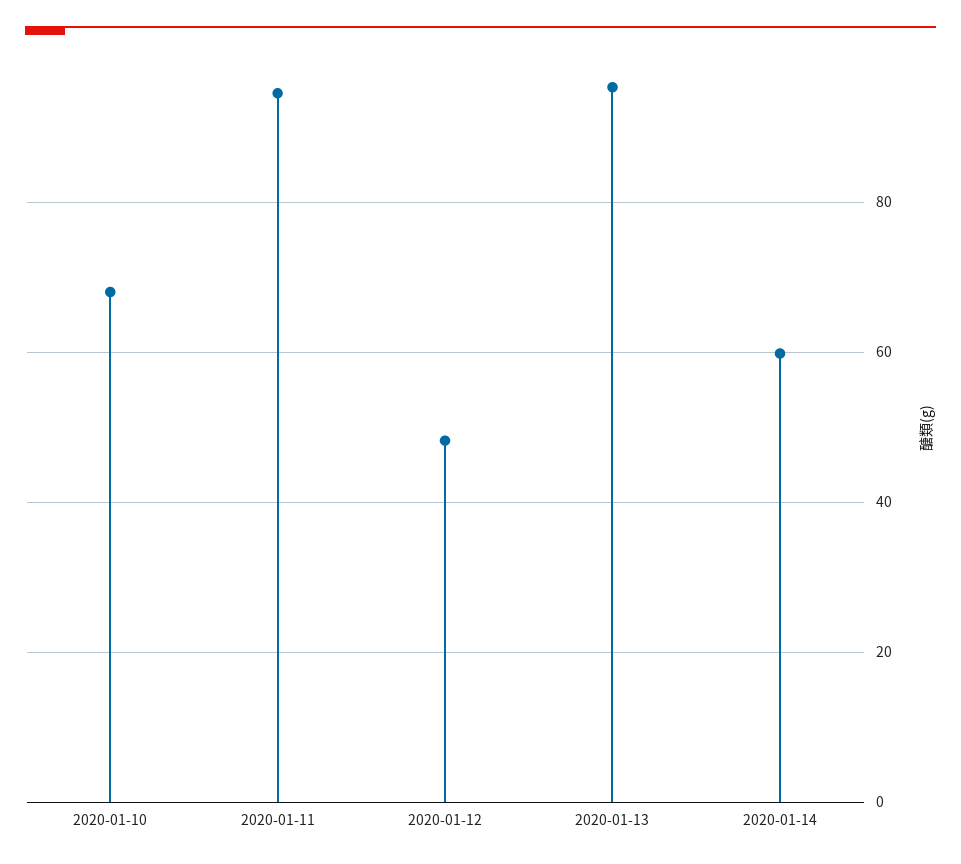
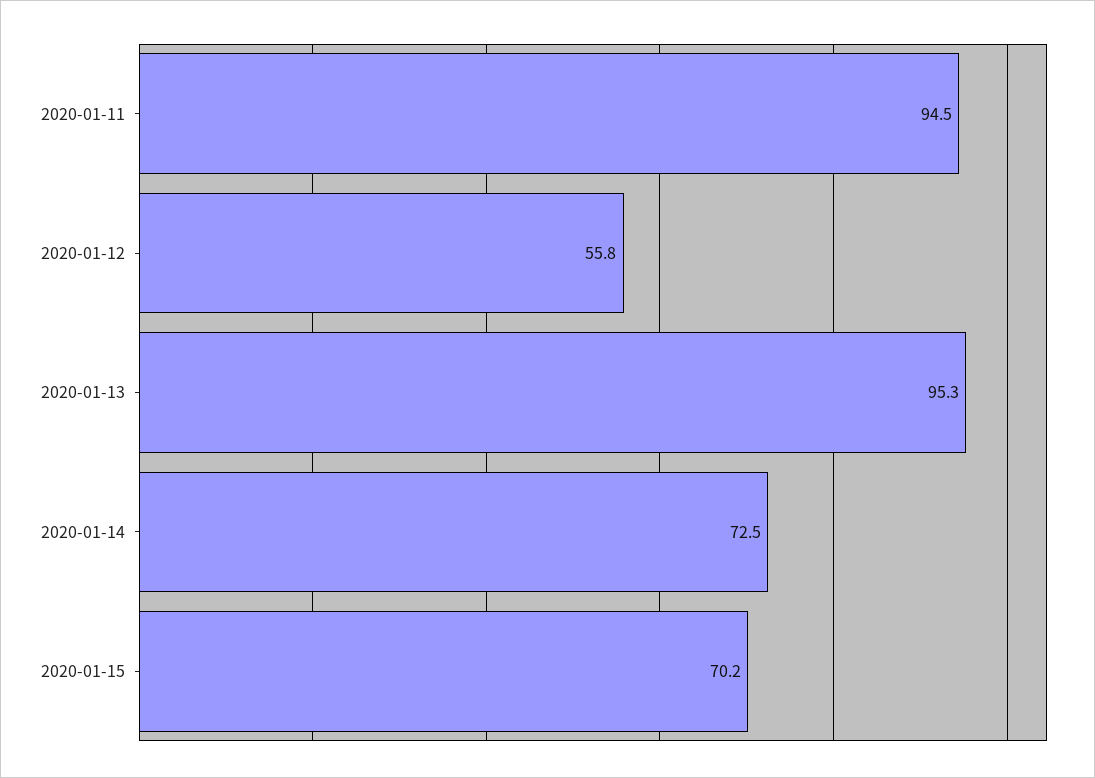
2020-01-10: 68 -> none
2020-01-12: 48 -> 55.8
2020-01-14: 60 -> 72.5
2020-01-15: none -> 70.2

